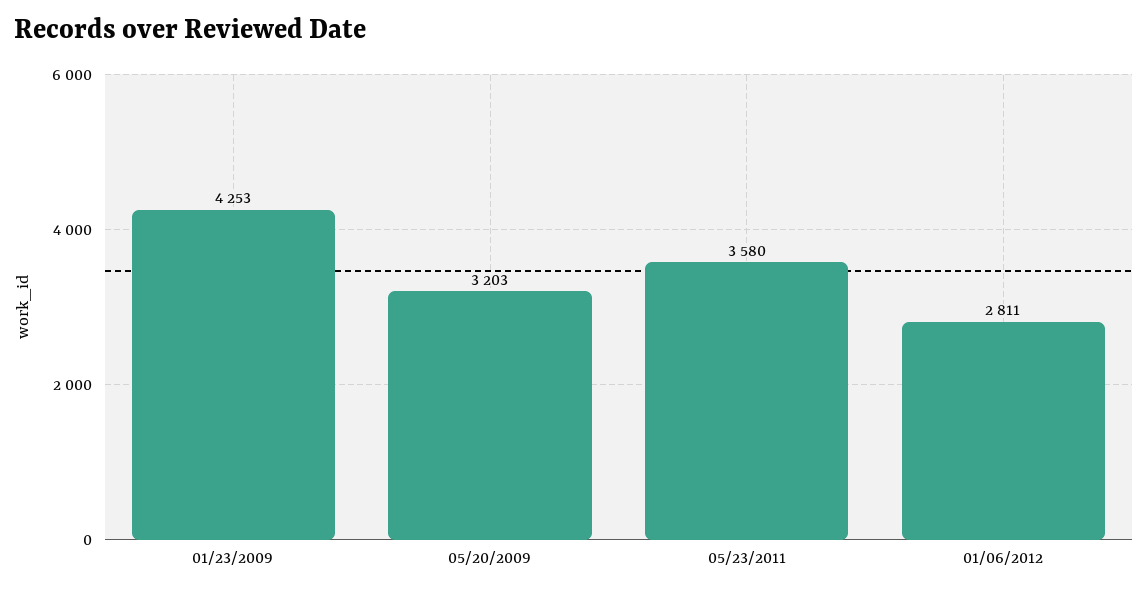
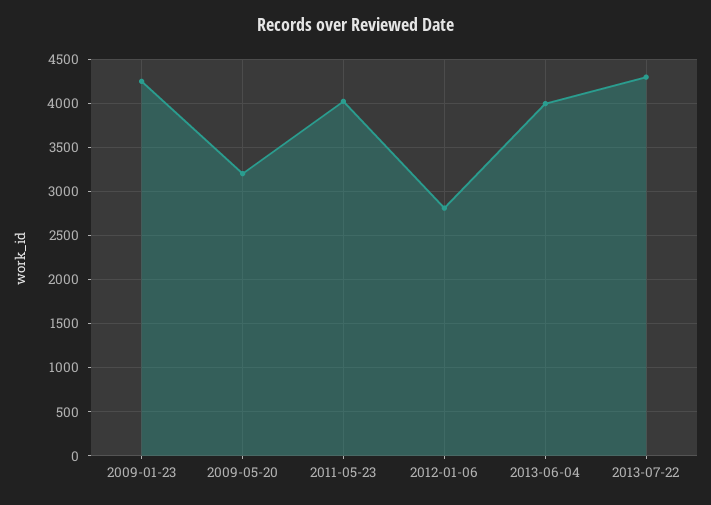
05/23/2011: 3580 -> 4000
2013-06-04: none -> 4000
2013-07-22: none -> 4300

